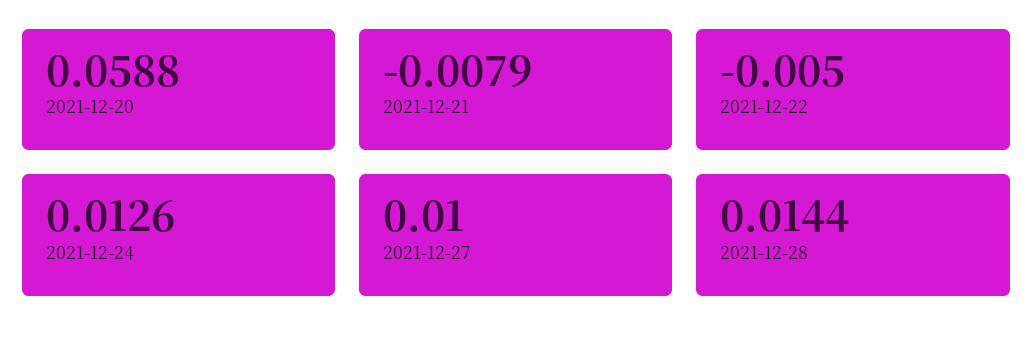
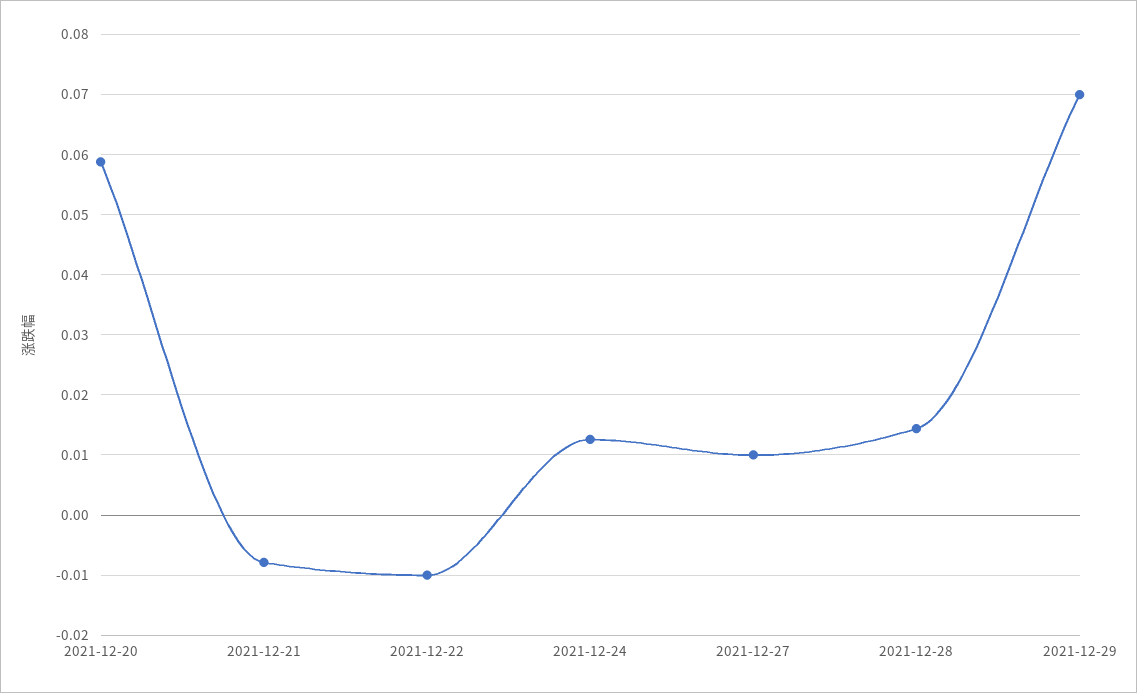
2021-12-22: -0.005 -> -0.01
2021-12-29: none -> 0.07

